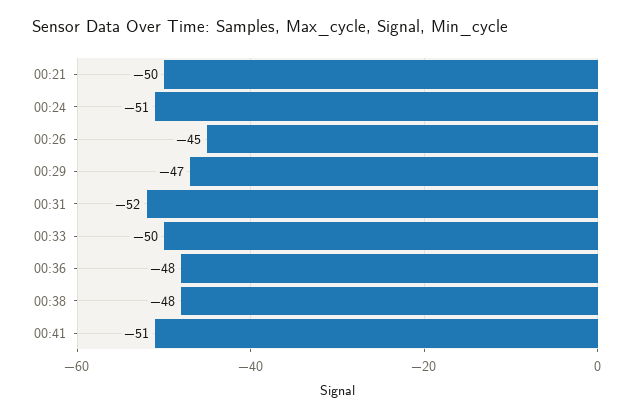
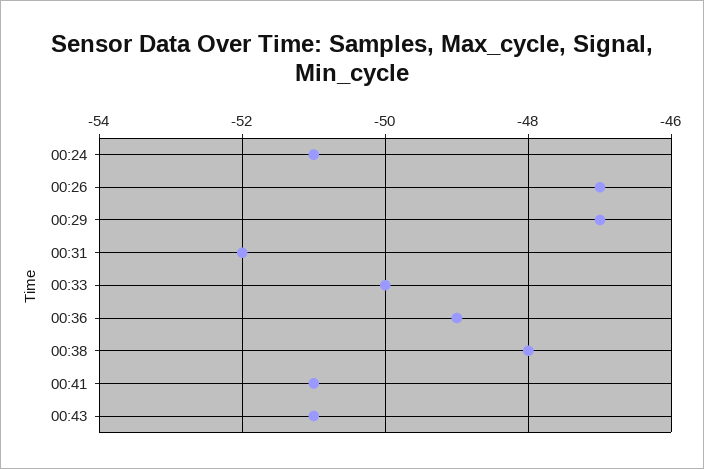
00:21: -50 -> none
00:26: -45 -> -47
00:36: -48 -> -49
00:43: none -> -51

